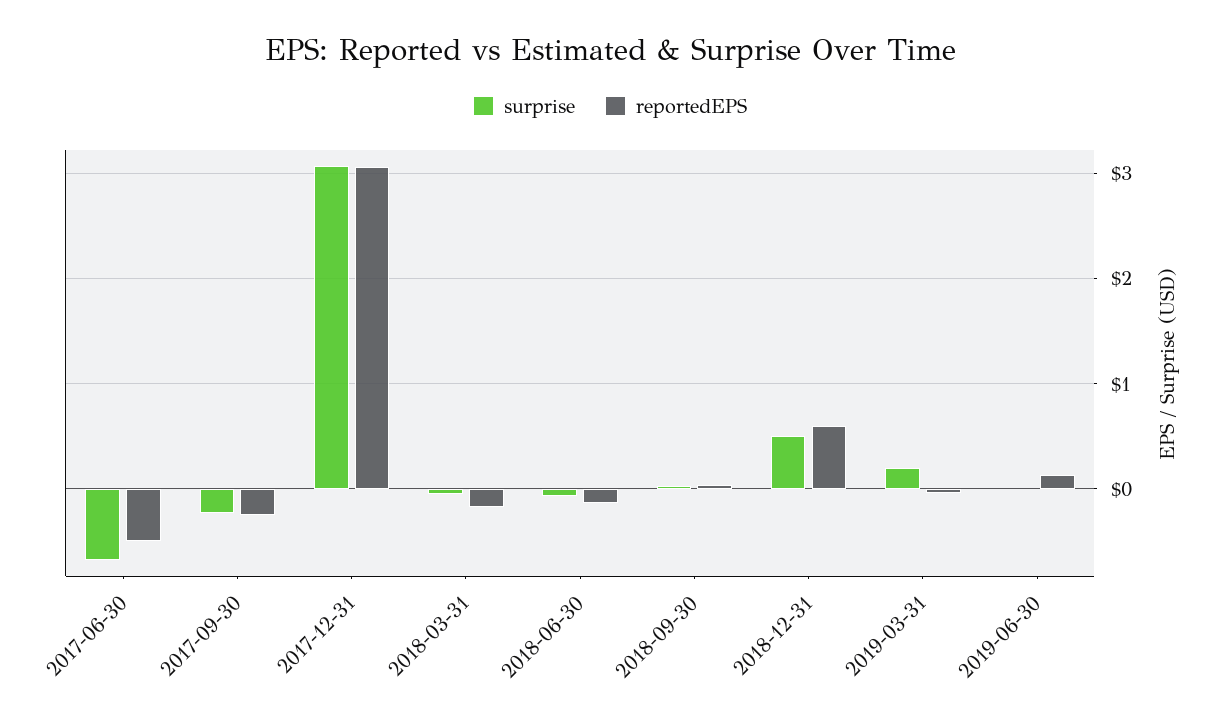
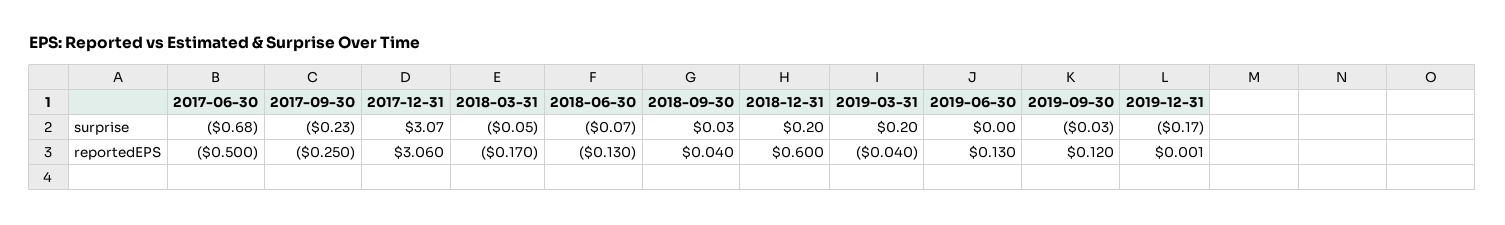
surprise, 2018-12-31: 0.5 -> 0.2
surprise, 2019-09-30: none -> -0.03
surprise, 2019-12-31: none -> -0.17
reportedEPS, 2019-09-30: none -> 0.12
reportedEPS, 2019-12-31: none -> 0.001

